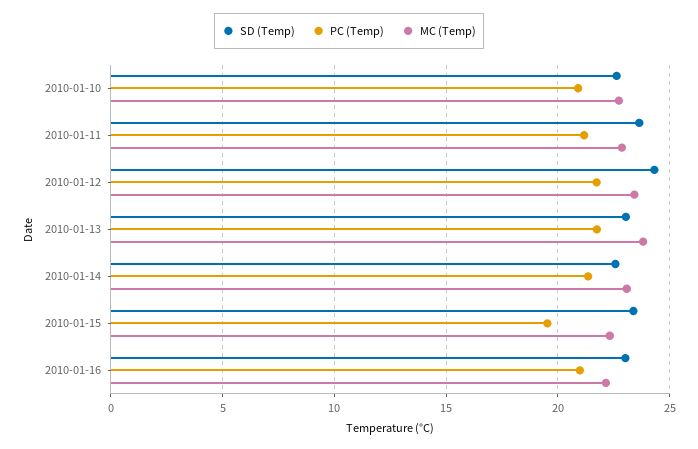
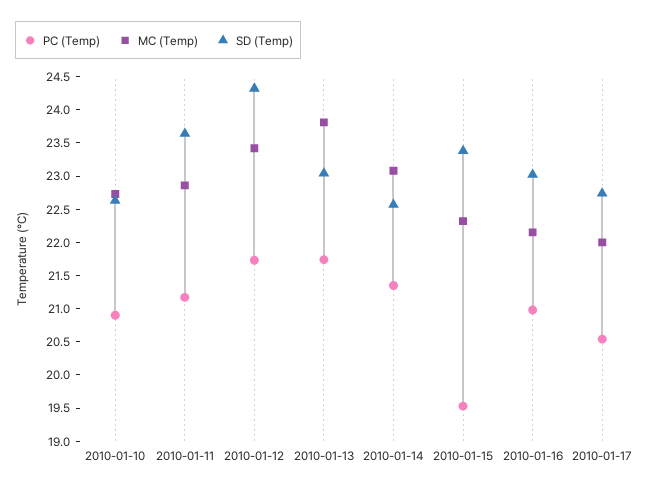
PC (Temp), 2010-01-17: none -> 20.5
MC (Temp), 2010-01-17: none -> 22
SD (Temp), 2010-01-17: none -> 22.75

